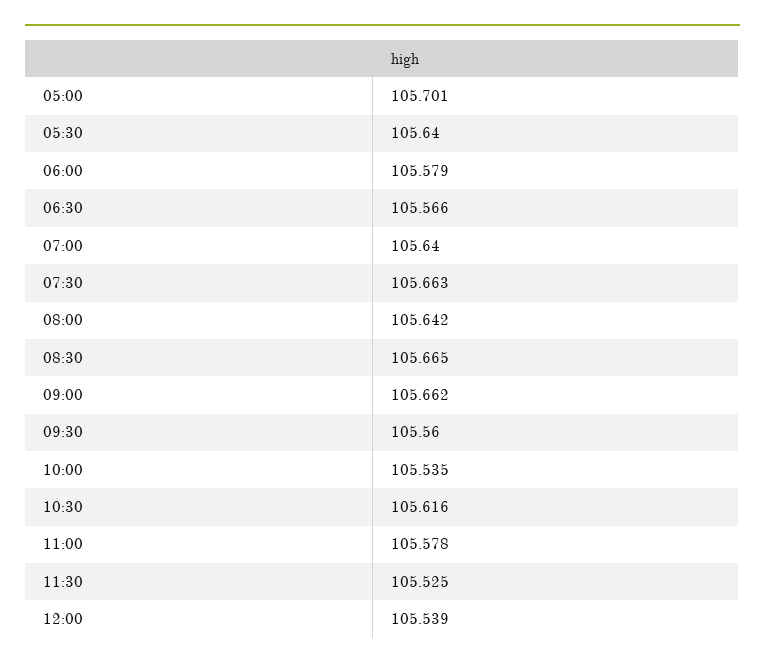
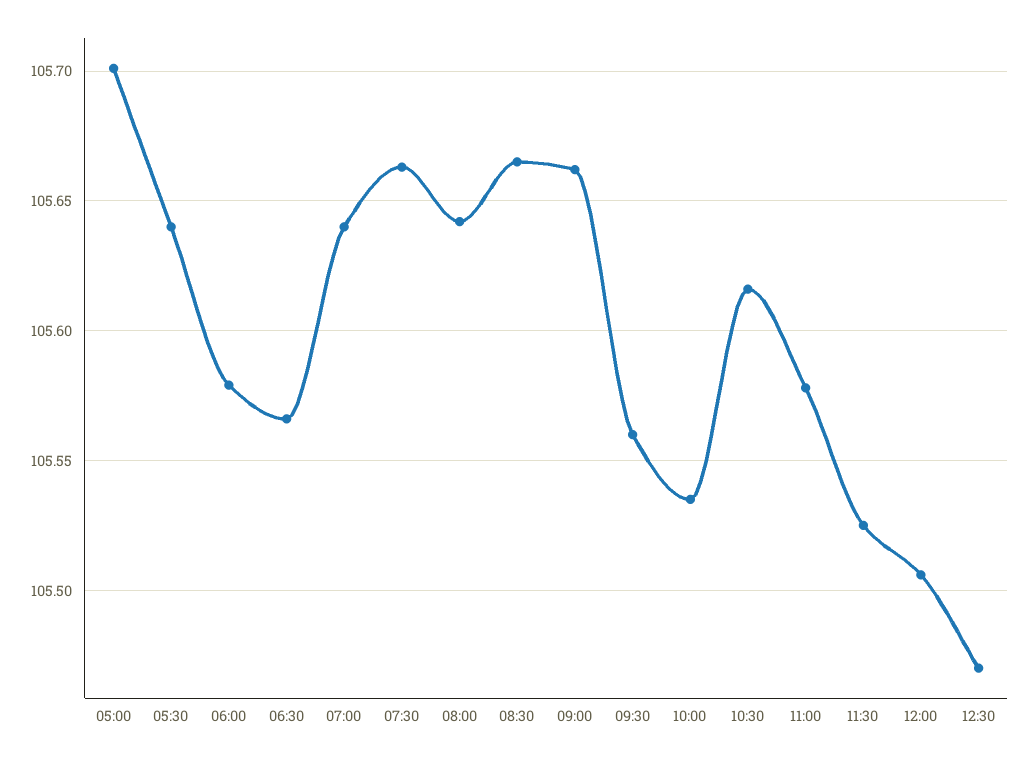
12:00: 105.539 -> 105.505
12:30: none -> 105.47

